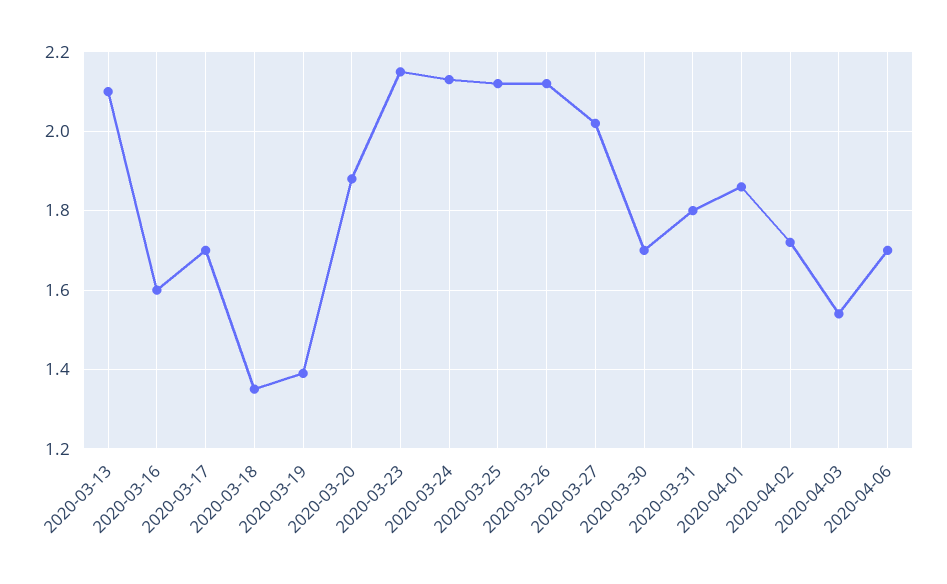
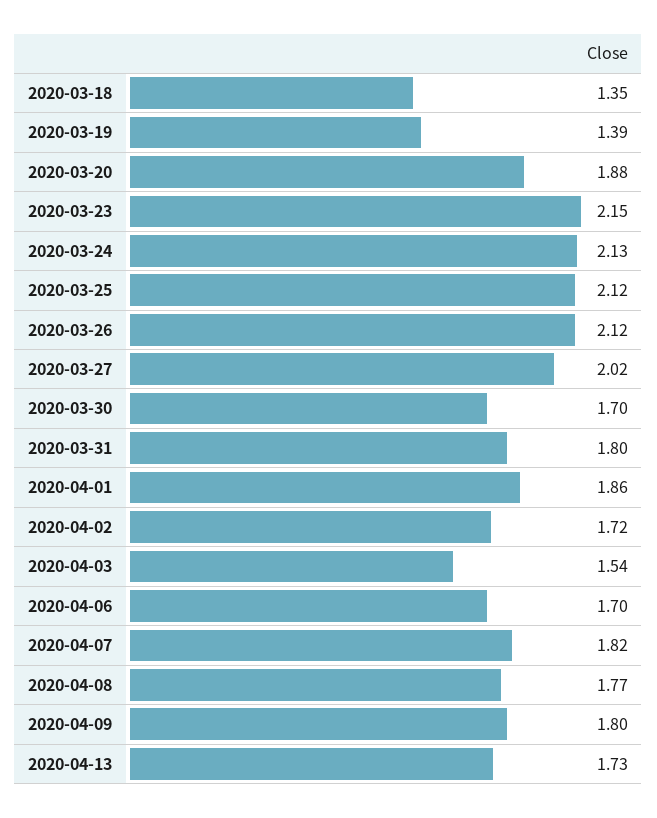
2020-03-13: 2.1 -> none
2020-03-16: 1.6 -> none
2020-03-17: 1.7 -> none
2020-04-07: none -> 1.82
2020-04-08: none -> 1.77
2020-04-09: none -> 1.8
2020-04-13: none -> 1.73

